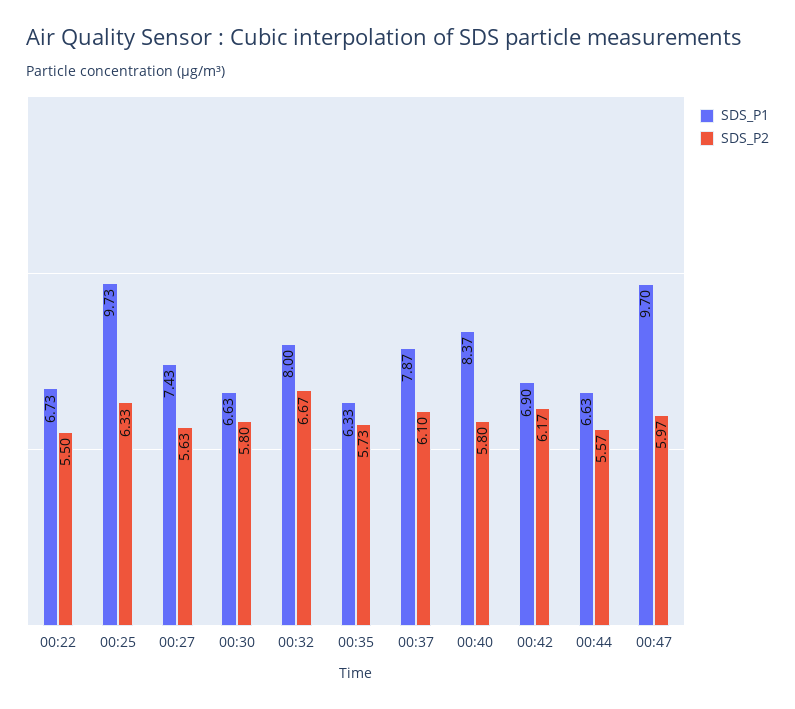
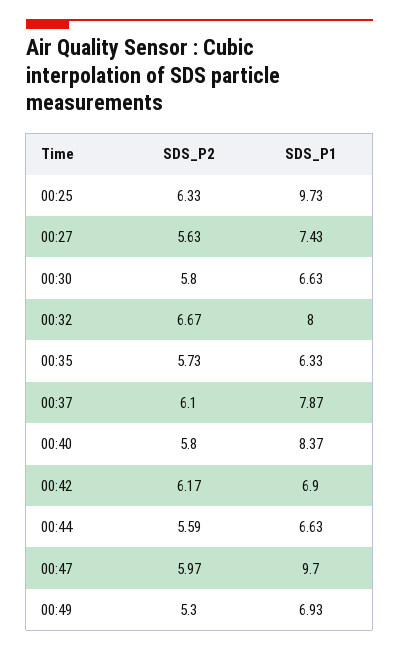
SDS_P1, 00:22: 6.73 -> none
SDS_P2, 00:22: 5.5 -> none
SDS_P2, 00:44: 5.57 -> 5.59
SDS_P2, 00:49: none -> 5.3
SDS_P1, 00:49: none -> 6.93

